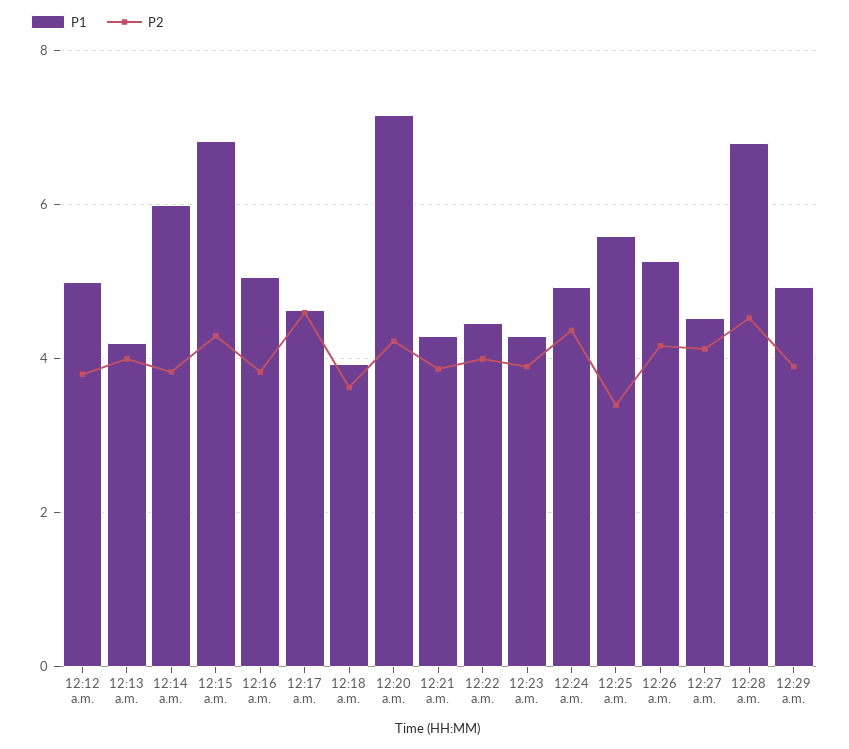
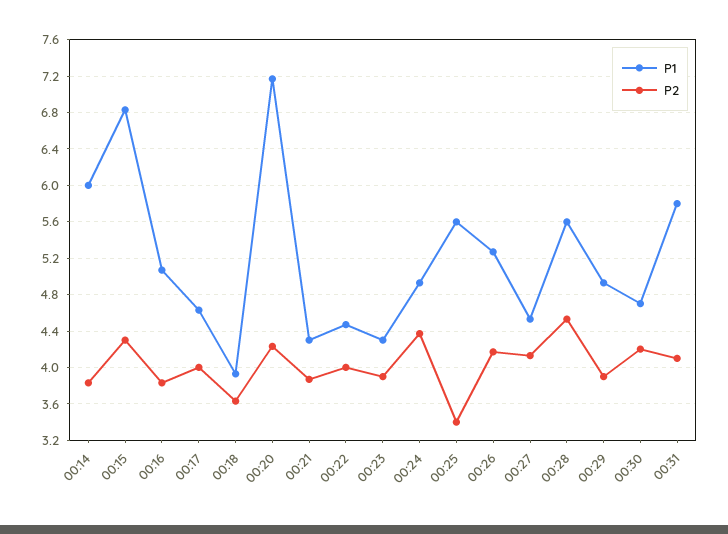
P1, 12:12 a.m.: 5 -> none
P2, 12:12 a.m.: 3.8 -> none
P1, 12:13 a.m.: 4.2 -> none
P2, 12:13 a.m.: 4 -> none
P2, 12:17 a.m.: 4.6 -> 4
P1, 12:28 a.m.: 6.8 -> 5.6
P1, 00:30: none -> 4.7
P2, 00:30: none -> 4.2
P1, 00:31: none -> 5.8
P2, 00:31: none -> 4.1

